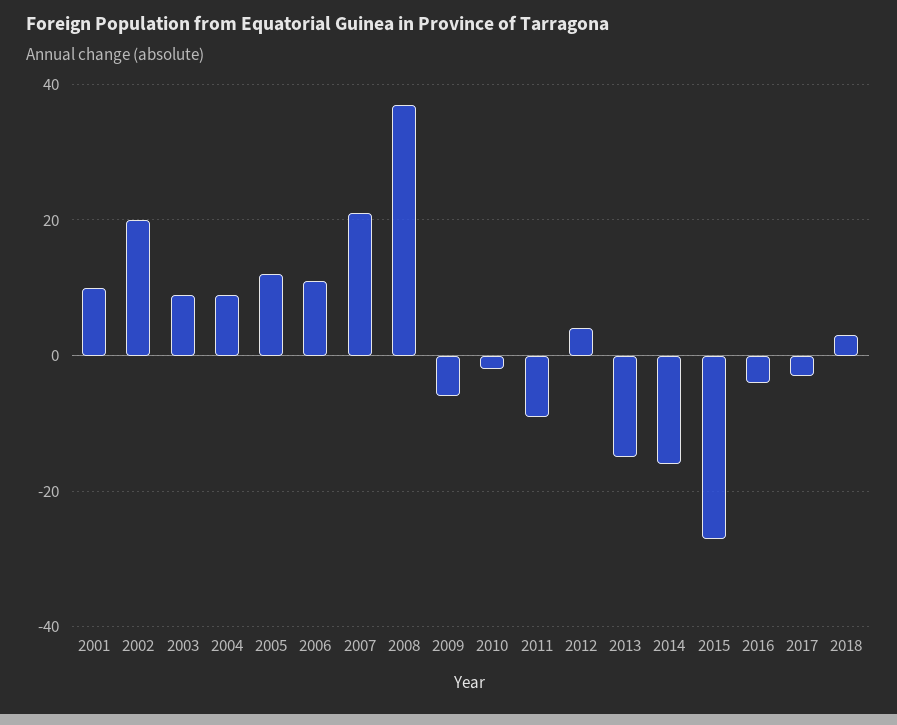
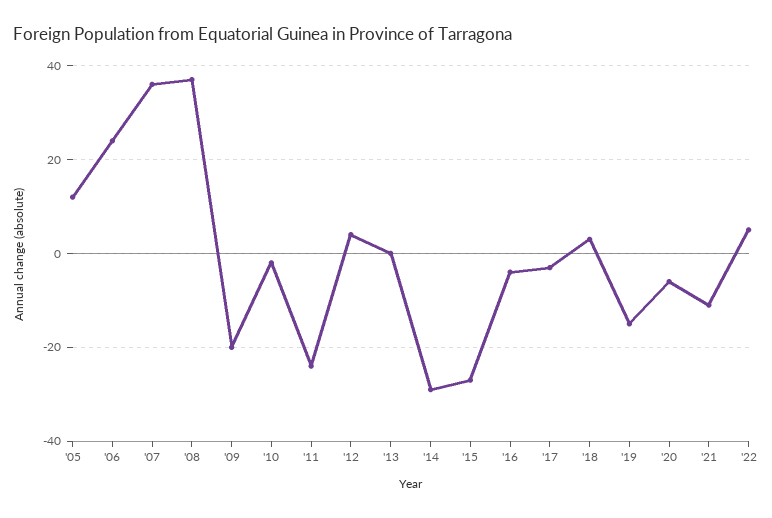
2001: 10 -> none
2002: 20 -> none
2003: 10 -> none
2004: 10 -> none
2006: 10 -> 25
2007: 20 -> 35
2009: -5 -> -20
2011: -10 -> -25
2013: -15 -> 0
2014: -15 -> -30
'19: none -> -15
'20: none -> -5
'21: none -> -10
'22: none -> 5

